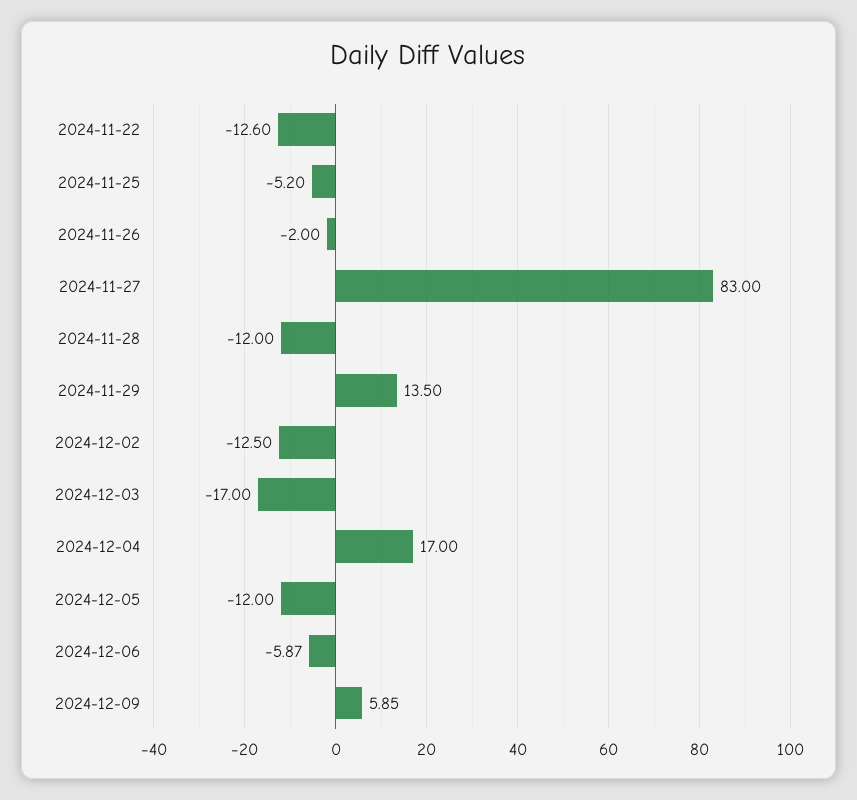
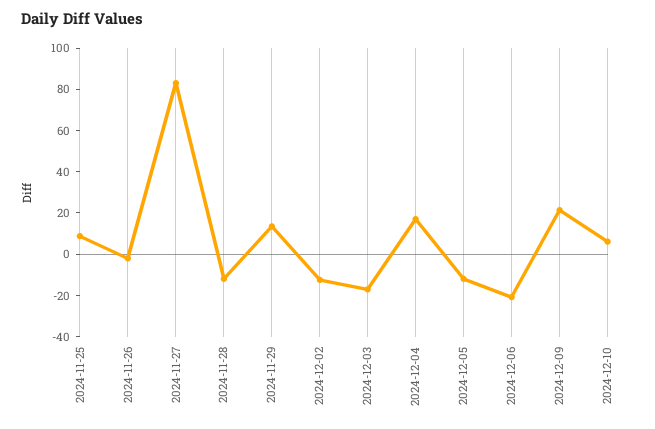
2024-11-22: -12.6 -> none
2024-11-25: -5.2 -> 10
2024-12-06: -5.87 -> -20
2024-12-09: 5.85 -> 20
2024-12-10: none -> 5

